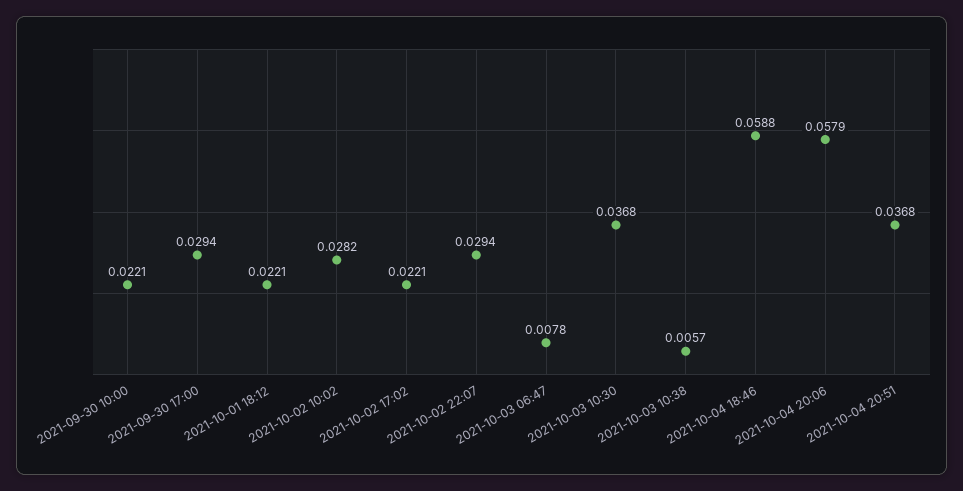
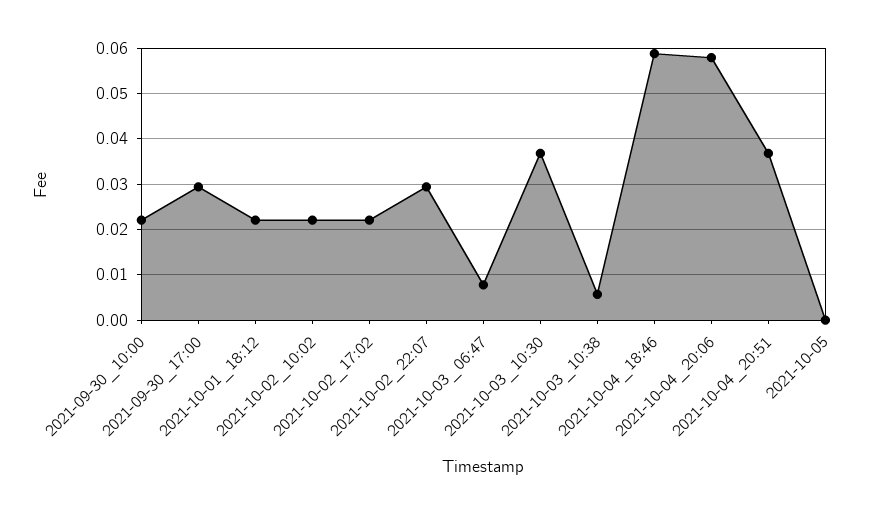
2021-10-02 10:02: 0.0282 -> 0.022
2021-10-05: none -> 0

